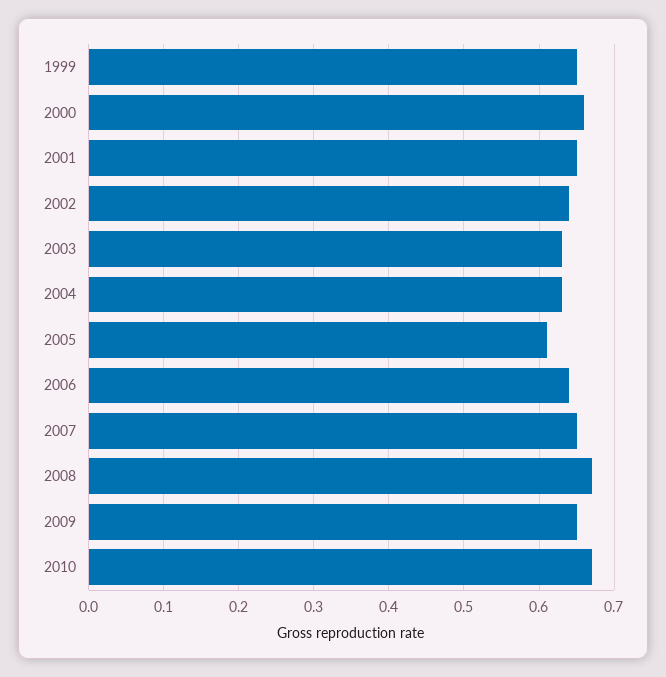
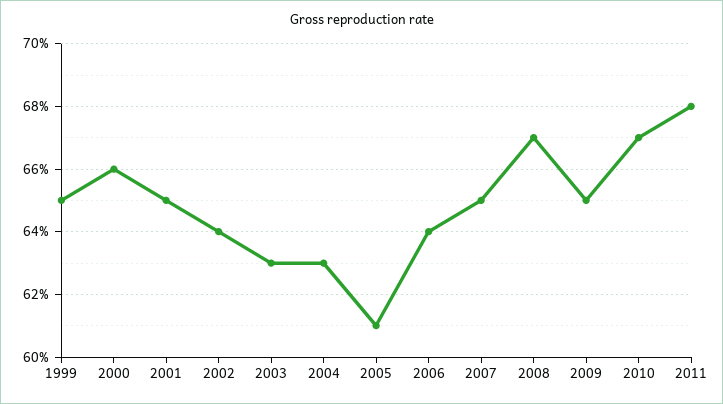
2011: none -> 0.68

